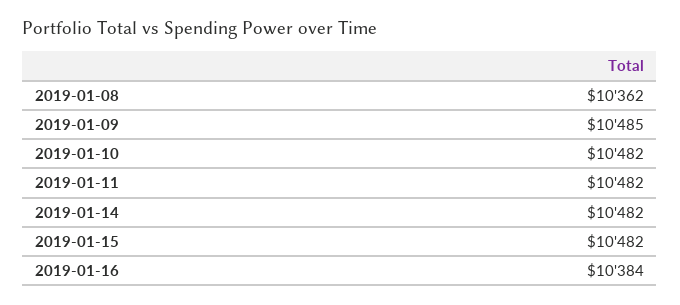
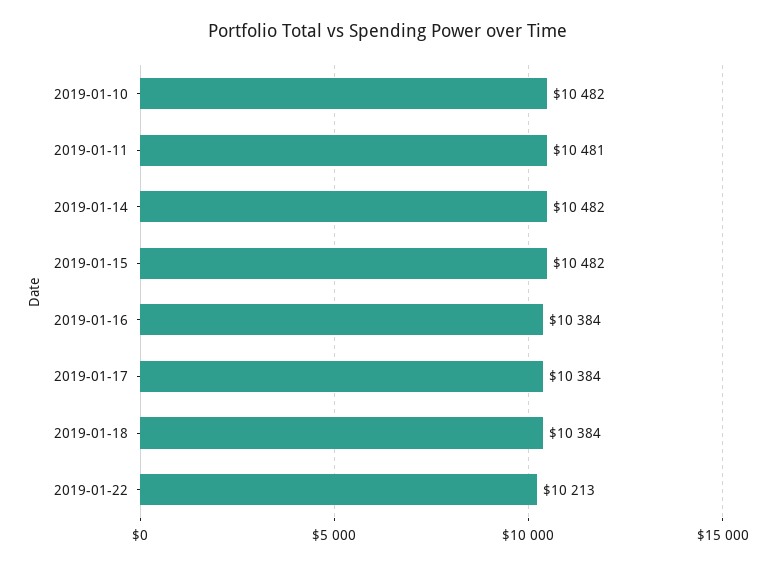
2019-01-08: 10362 -> none
2019-01-09: 10485 -> none
2019-01-11: 10482 -> 10481
2019-01-17: none -> 10384
2019-01-18: none -> 10384
2019-01-22: none -> 10213

